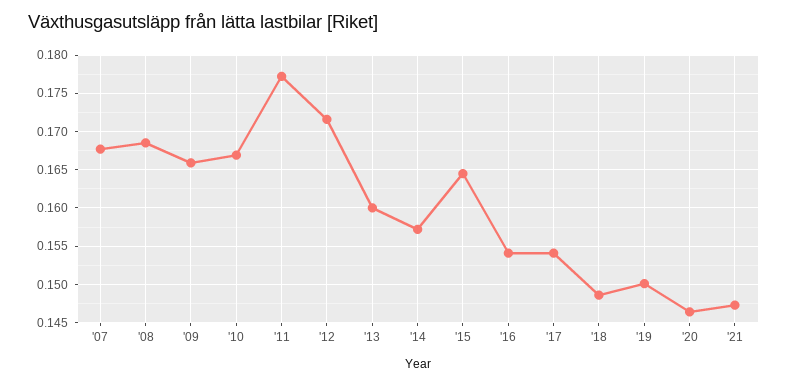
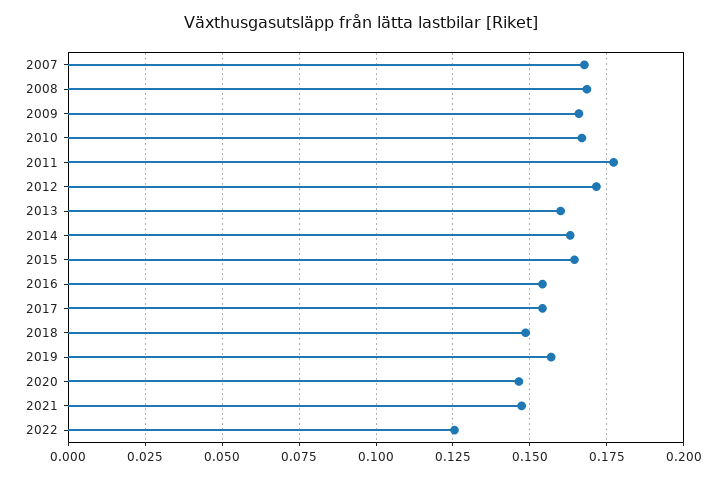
'14: 0.157 -> 0.1625
'19: 0.15 -> 0.1575
2022: none -> 0.125

